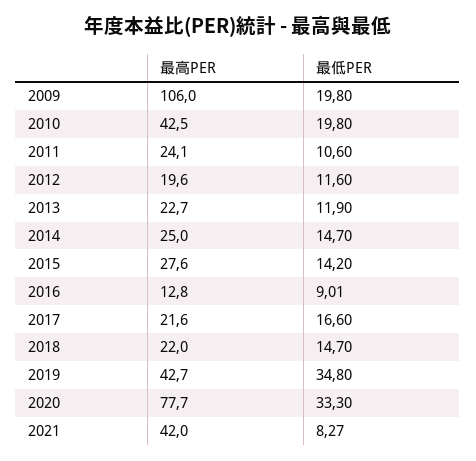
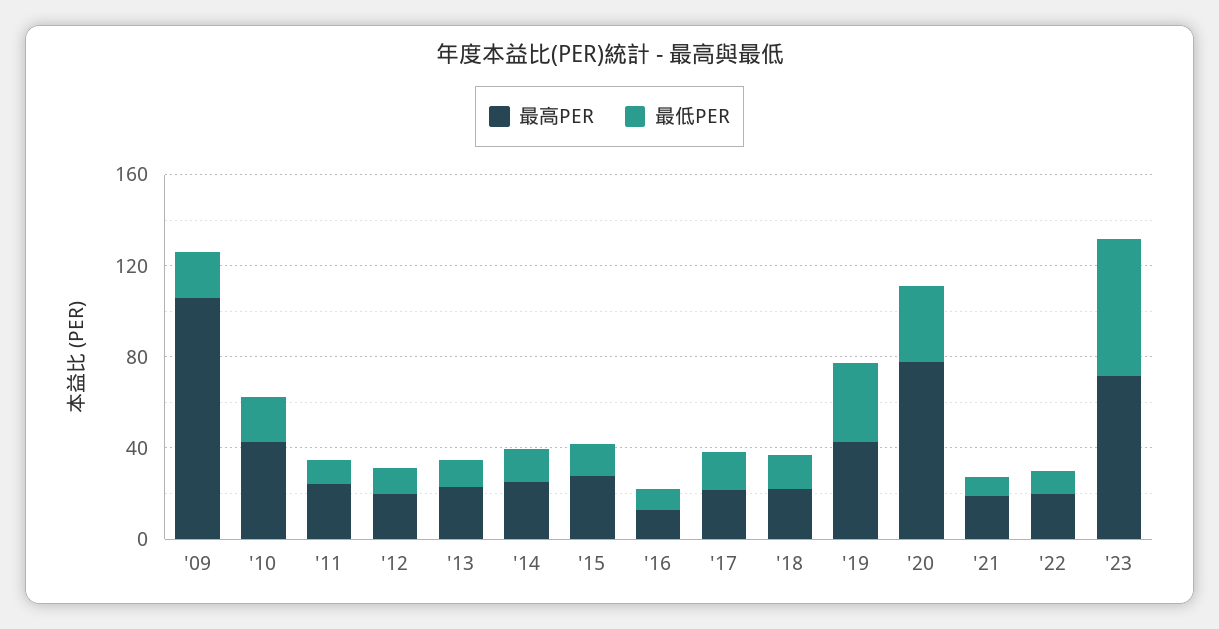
最高PER, 2021: 42 -> 20
最高PER, '22: none -> 20
最低PER, '22: none -> 10
最高PER, '23: none -> 70
最低PER, '23: none -> 60

